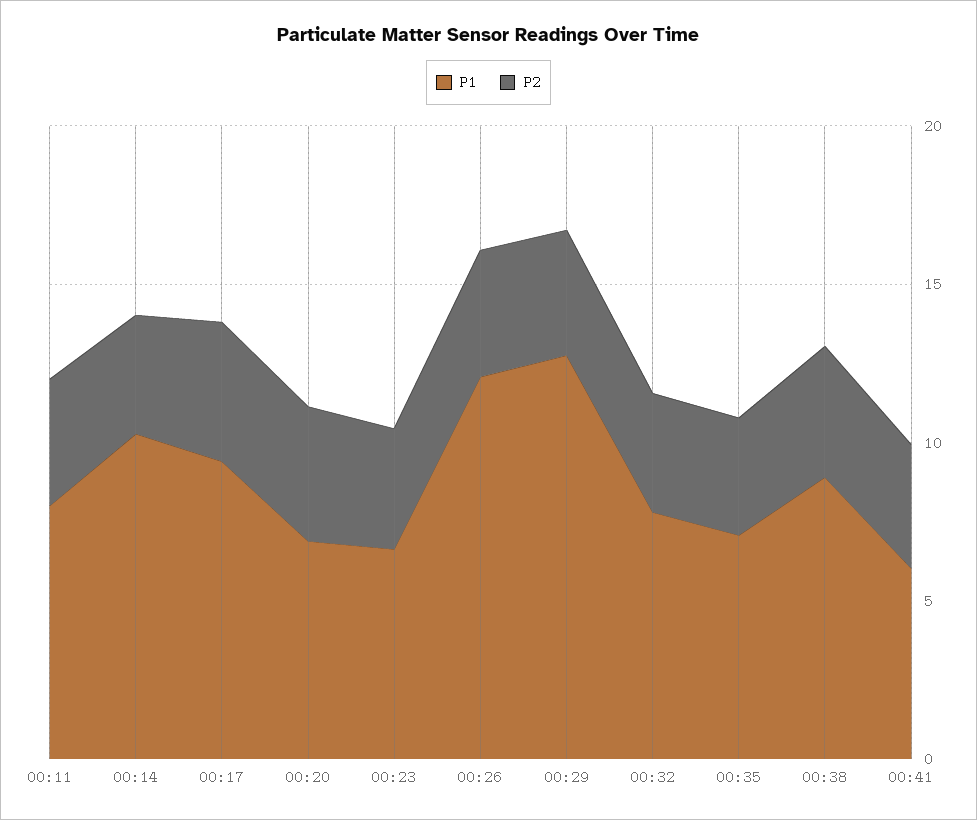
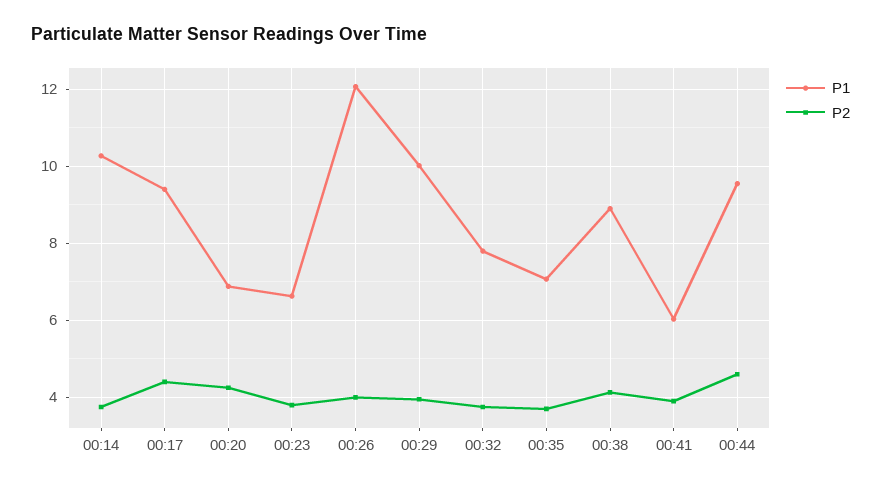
P1, 00:11: 8 -> none
P2, 00:11: 4 -> none
P1, 00:29: 13 -> 10
P1, 00:44: none -> 9.6
P2, 00:44: none -> 4.6

